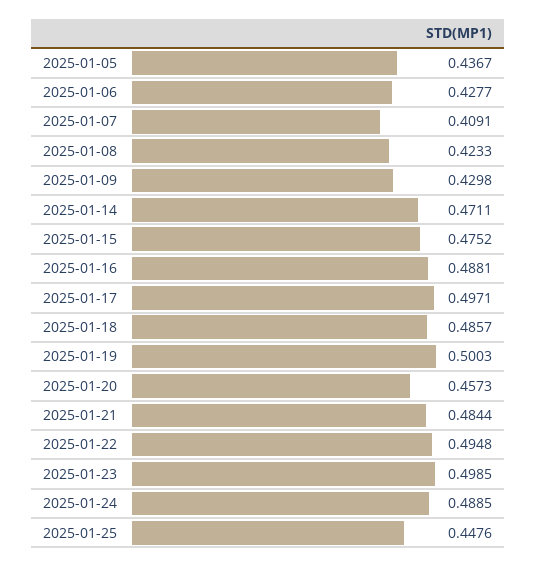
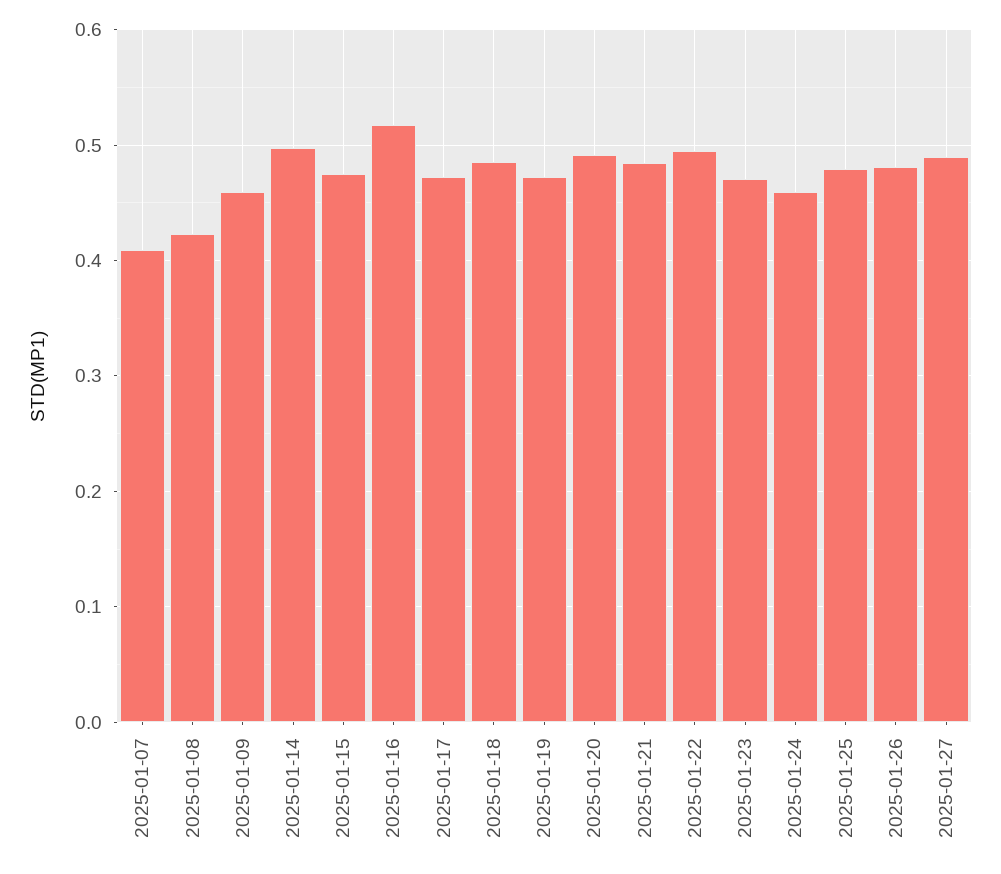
2025-01-05: 0.4367 -> none
2025-01-06: 0.4277 -> none
2025-01-09: 0.4298 -> 0.46
2025-01-14: 0.4711 -> 0.5
2025-01-16: 0.4881 -> 0.52
2025-01-17: 0.4971 -> 0.47
2025-01-19: 0.5003 -> 0.47
2025-01-20: 0.4573 -> 0.49
2025-01-23: 0.4985 -> 0.47
2025-01-24: 0.4885 -> 0.46
2025-01-25: 0.4476 -> 0.48
2025-01-26: none -> 0.48
2025-01-27: none -> 0.49

